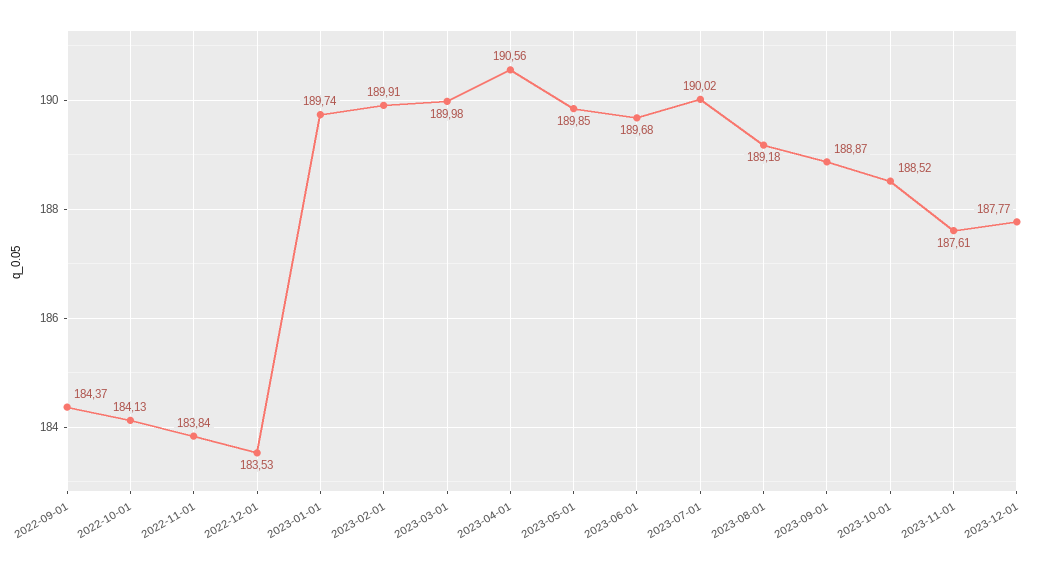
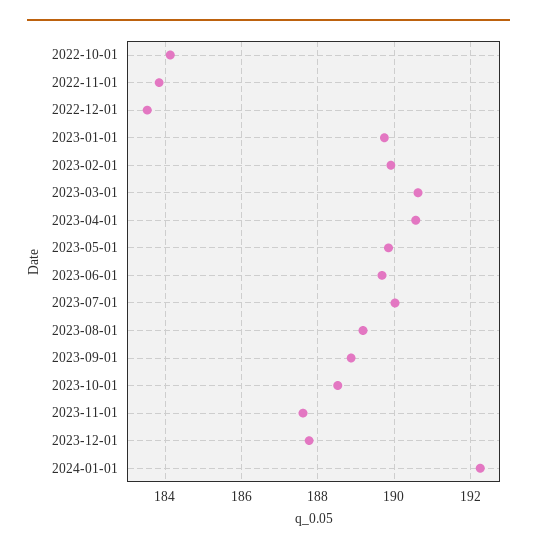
2022-09-01: 184.37 -> none
2023-03-01: 189.98 -> 190.6
2024-01-01: none -> 192.2

